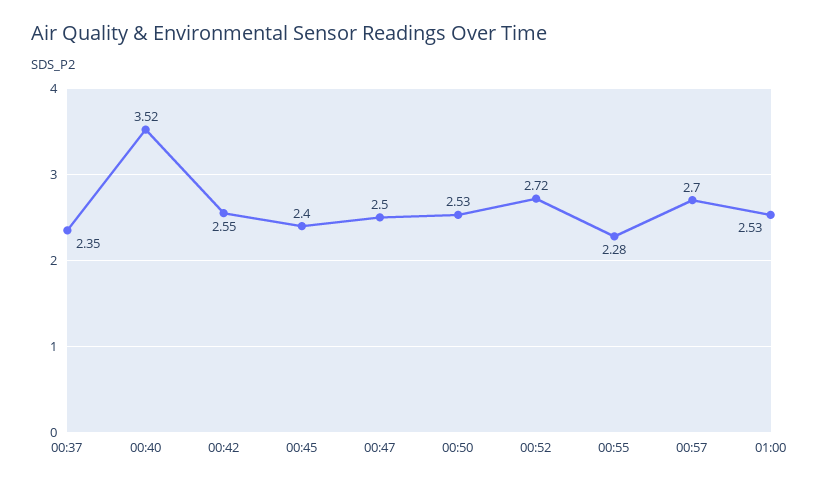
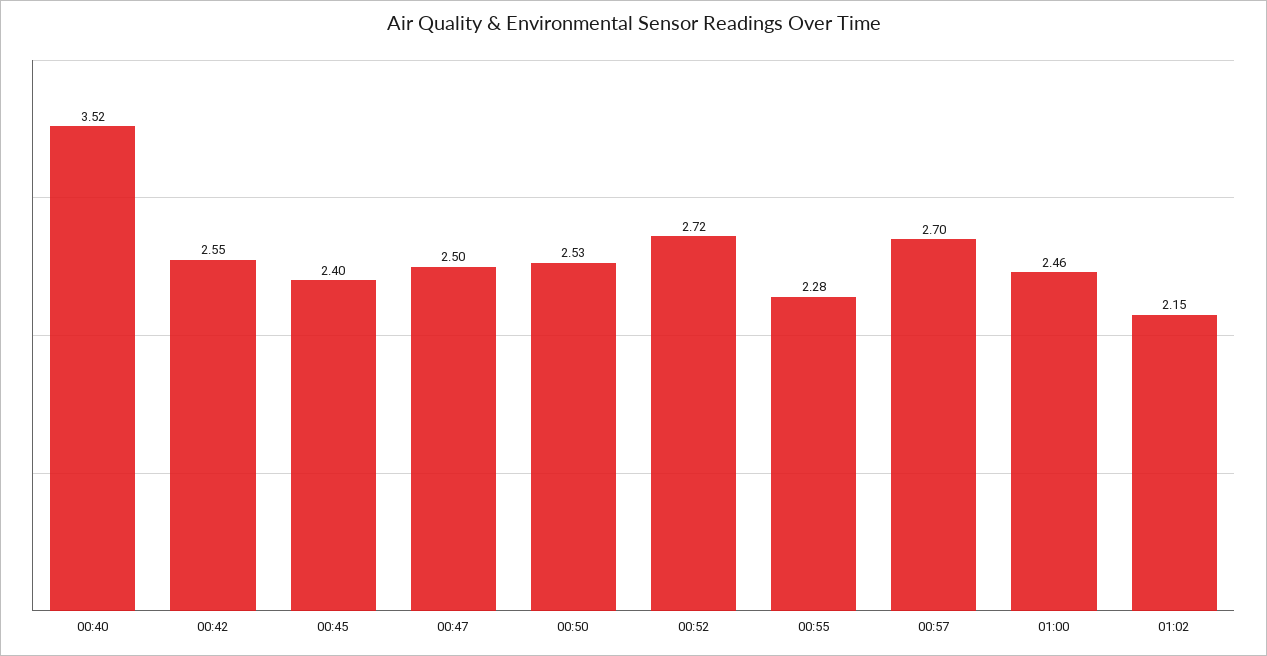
00:37: 2.35 -> none
01:00: 2.53 -> 2.46
01:02: none -> 2.15

